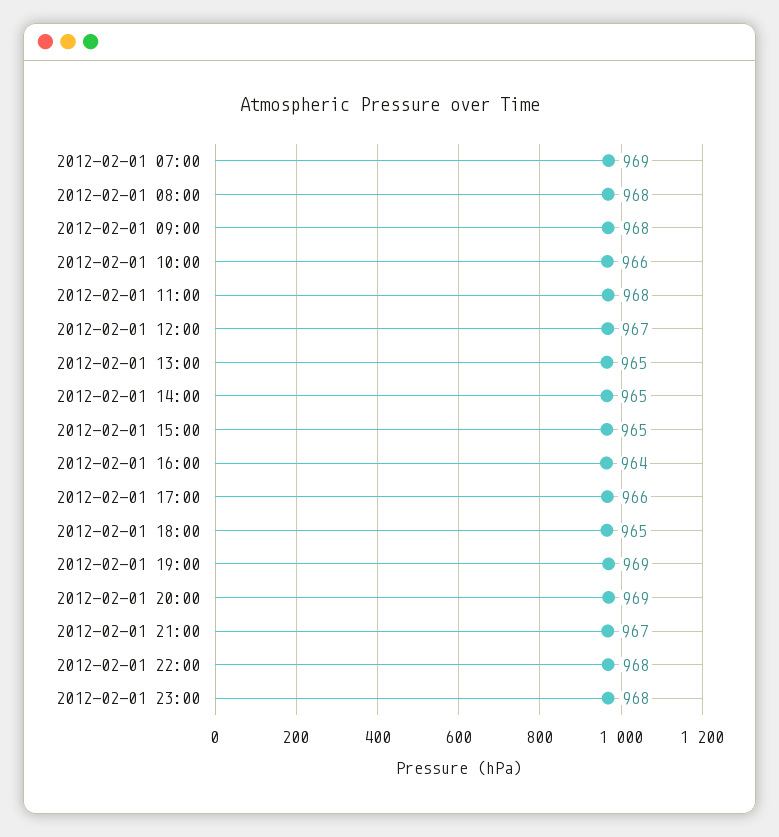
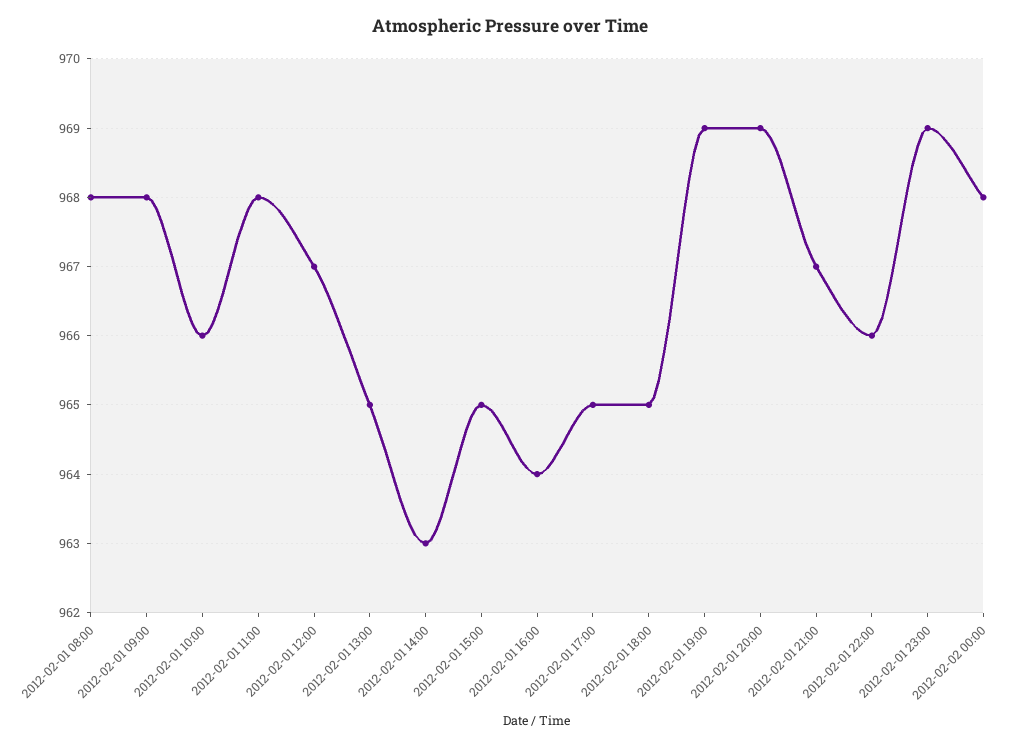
2012-02-01 07:00: 969 -> none
2012-02-01 14:00: 965 -> 963
2012-02-01 17:00: 966 -> 965
2012-02-01 22:00: 968 -> 966
2012-02-01 23:00: 968 -> 969
2012-02-02 00:00: none -> 968

